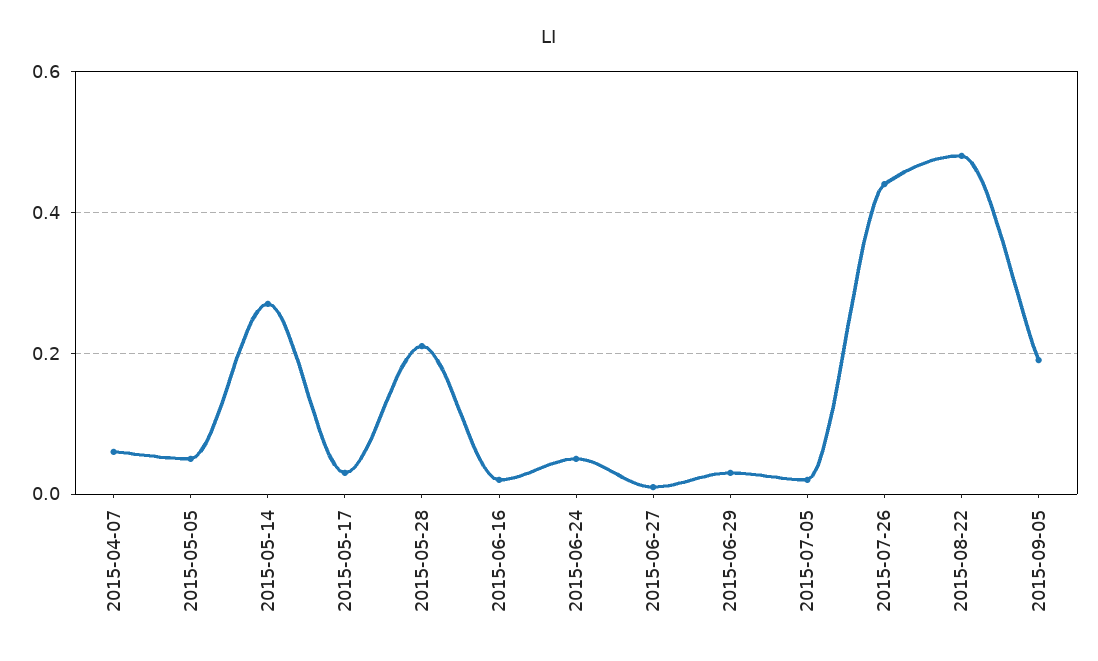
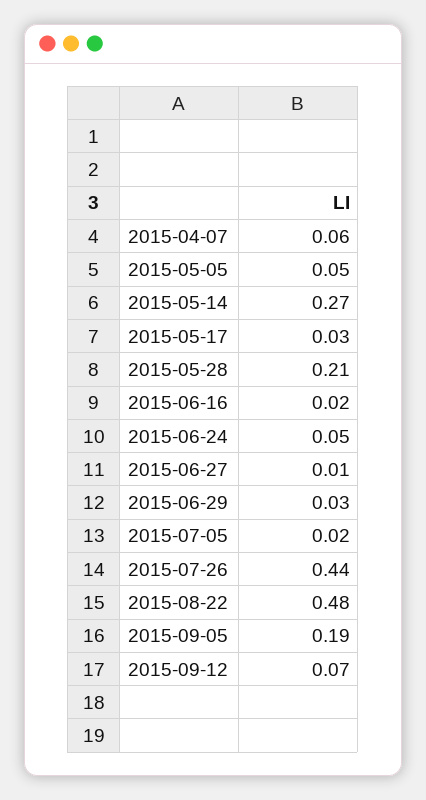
2015-09-12: none -> 0.07

